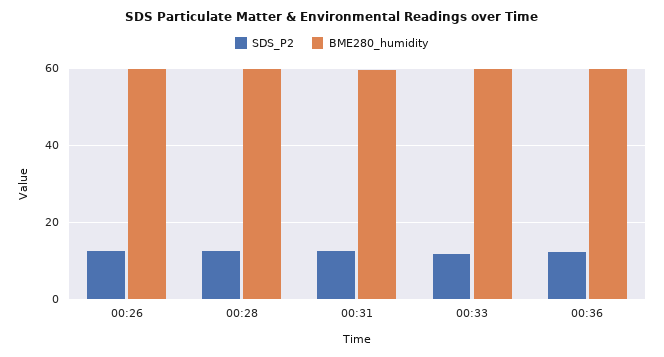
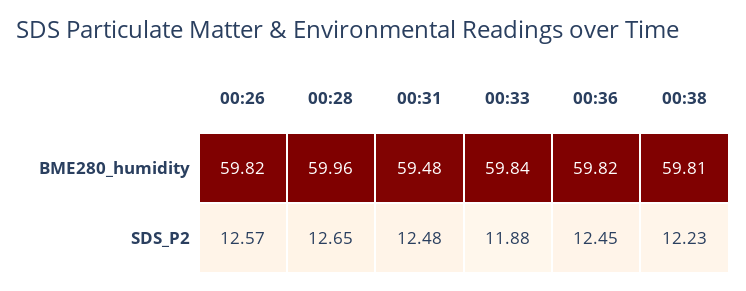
BME280_humidity, 00:38: none -> 59.81
SDS_P2, 00:38: none -> 12.23

